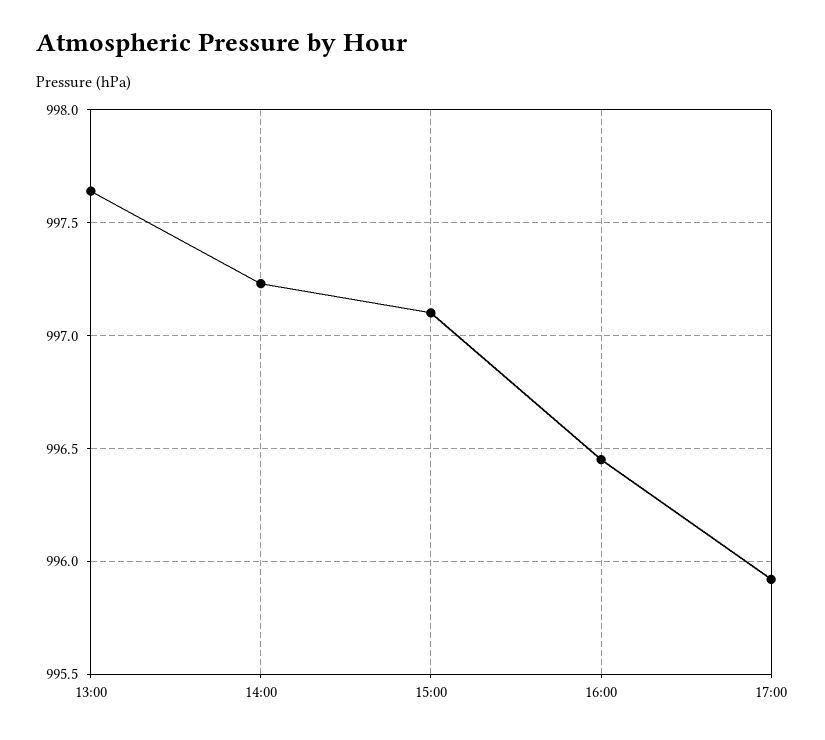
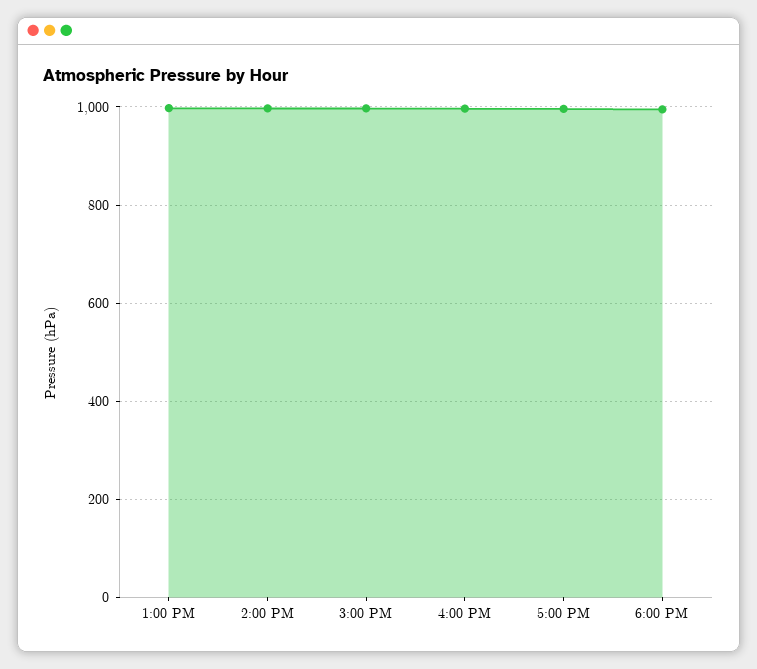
6:00 PM: none -> 1000

